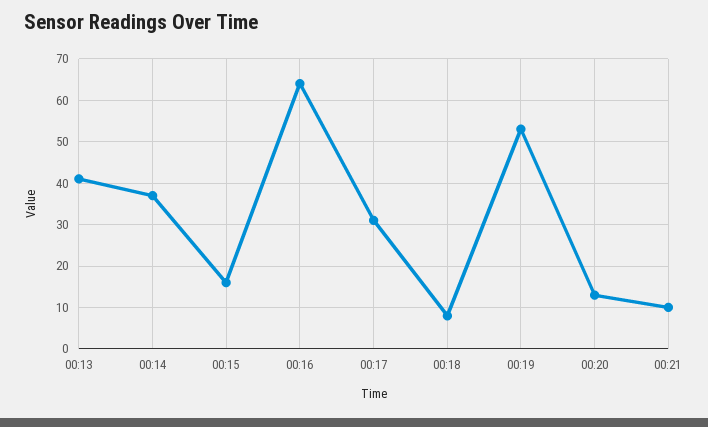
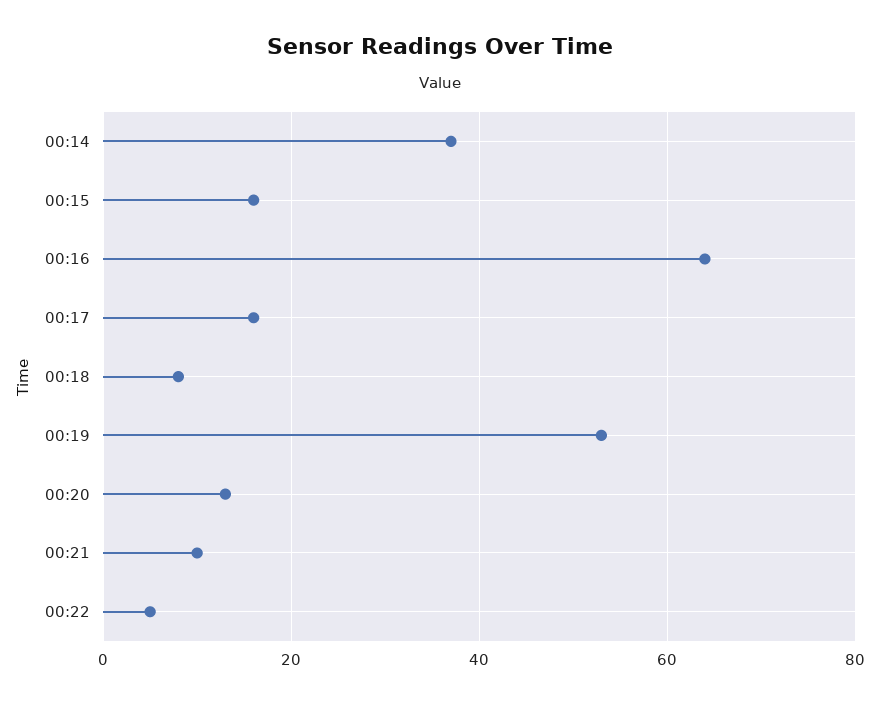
00:13: 40 -> none
00:17: 30 -> 15
00:22: none -> 5

